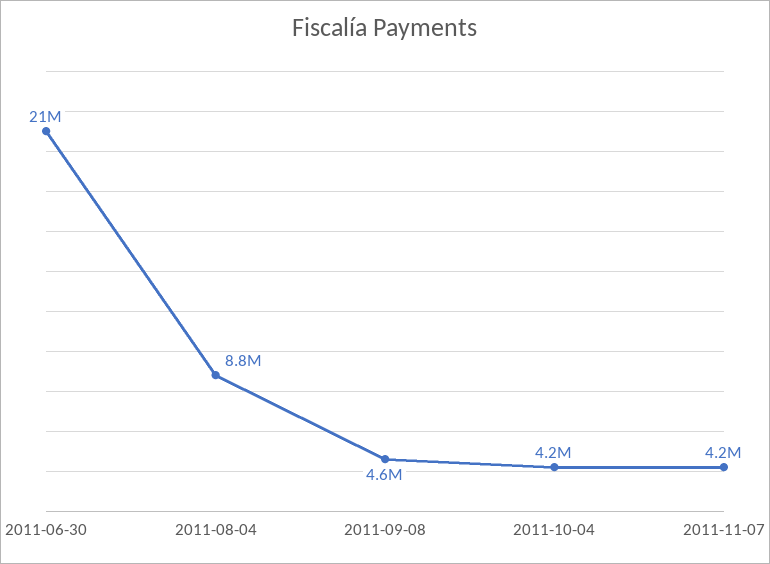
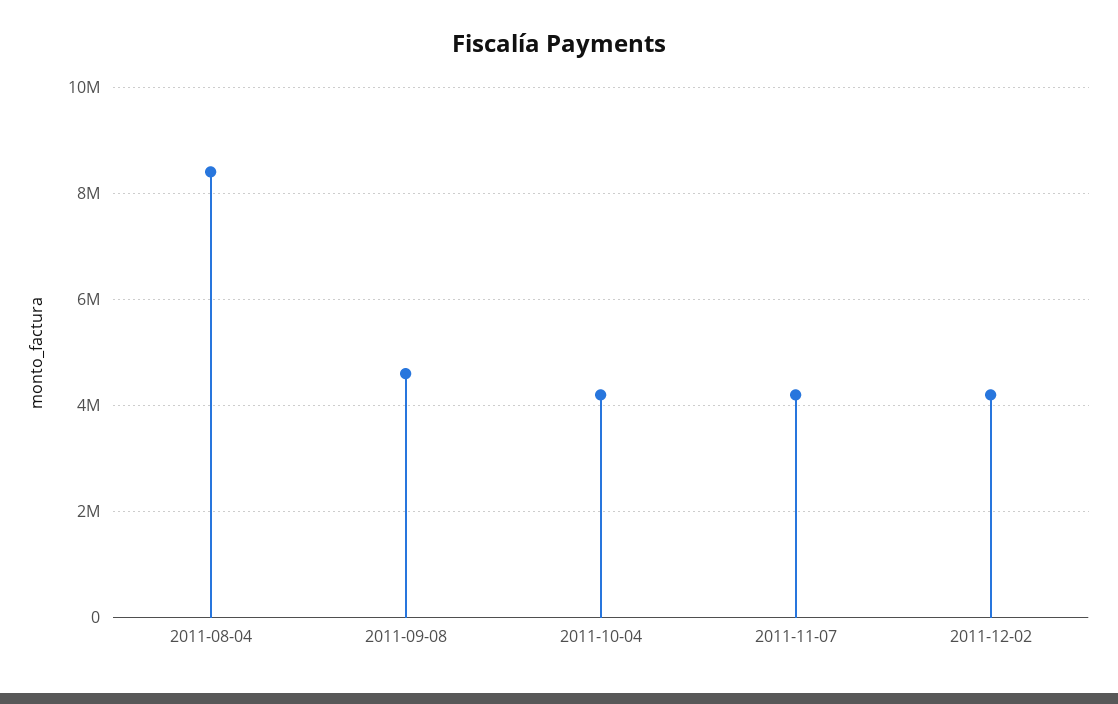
2011-06-30: 21000000 -> none
2011-08-04: 8800000 -> 8400000
2011-12-02: none -> 4200000

